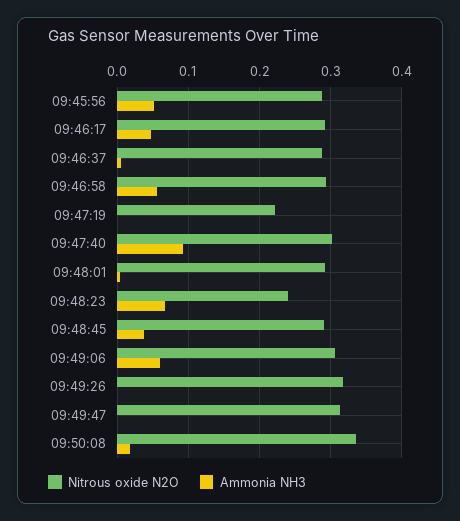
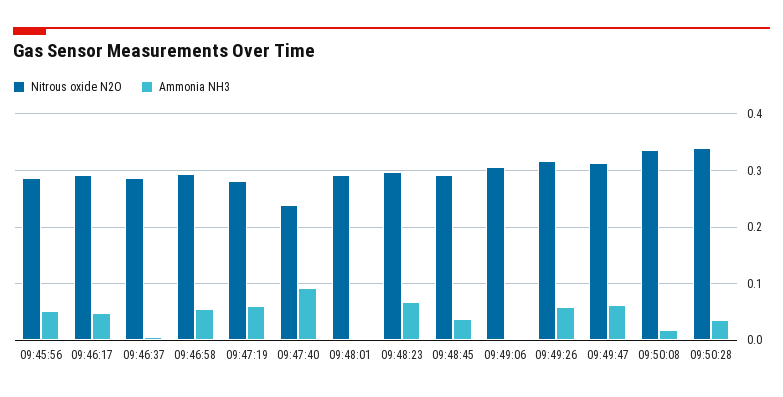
Nitrous oxide N2O, 09:47:19: 0.22 -> 0.28
Ammonia NH3, 09:47:19: 0 -> 0.06
Nitrous oxide N2O, 09:47:40: 0.3 -> 0.24
Nitrous oxide N2O, 09:48:23: 0.24 -> 0.3
Ammonia NH3, 09:49:06: 0.06 -> 0
Ammonia NH3, 09:49:26: 0 -> 0.06
Ammonia NH3, 09:49:47: 0 -> 0.06
Nitrous oxide N2O, 09:50:28: none -> 0.34
Ammonia NH3, 09:50:28: none -> 0.04

